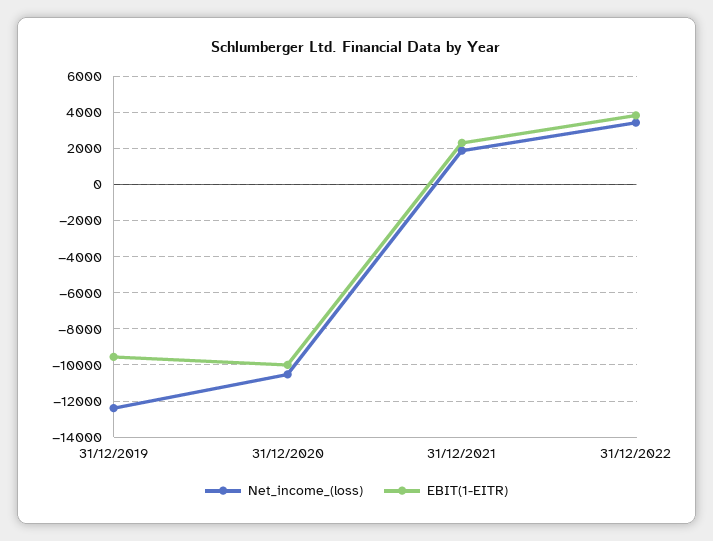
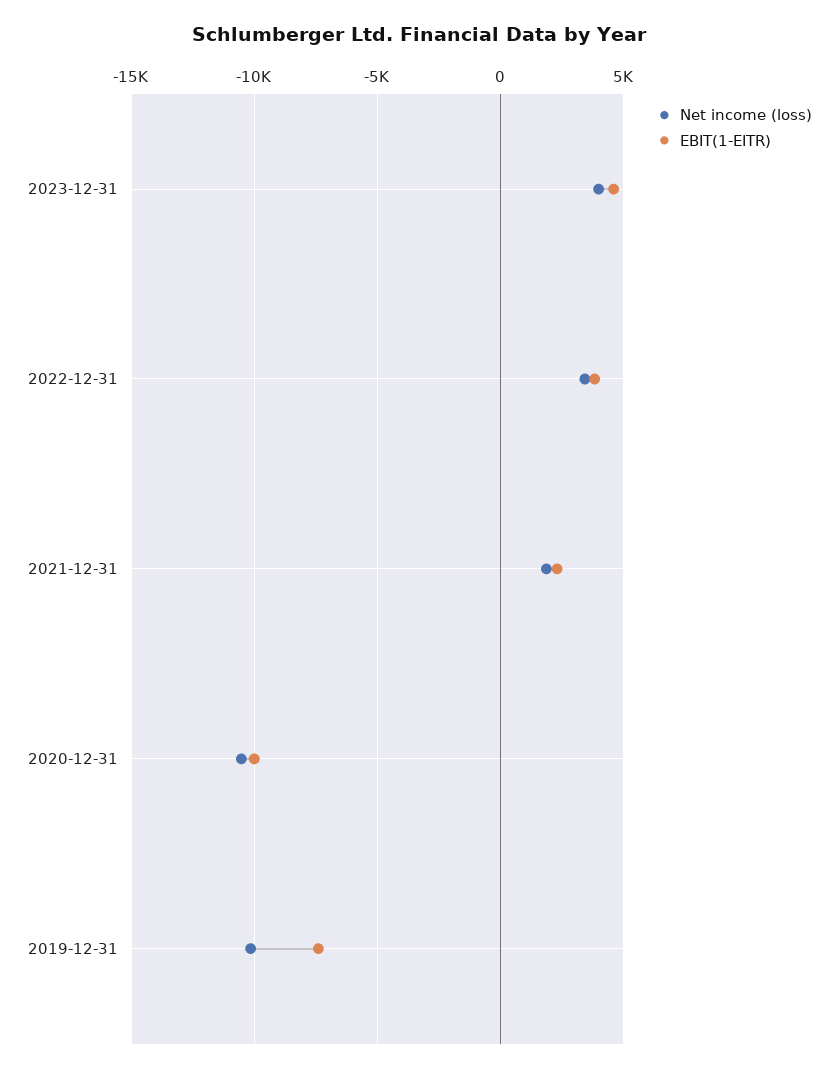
Net_income_(loss), 31/12/2019: -12500 -> -10000
EBIT(1-EITR), 31/12/2019: -9500 -> -7500
Net_income_(loss), 2023-12-31: none -> 4000
EBIT(1-EITR), 2023-12-31: none -> 4500

